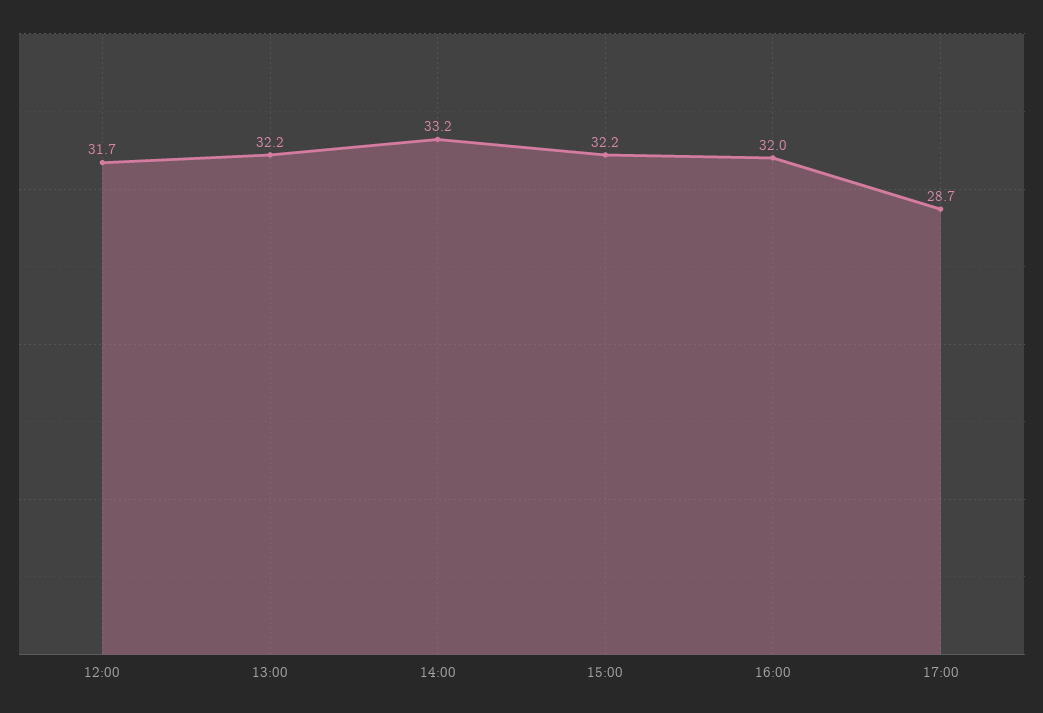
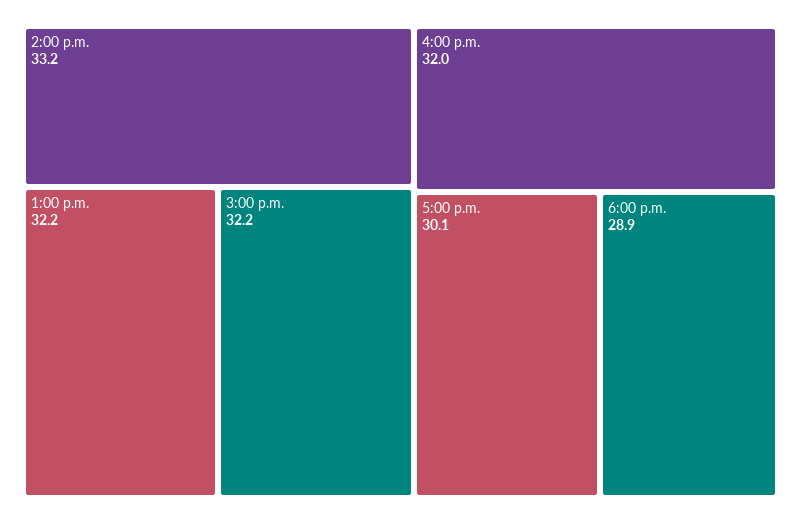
12:00: 31.7 -> none
17:00: 28.7 -> 30.1
6:00 p.m.: none -> 28.9

